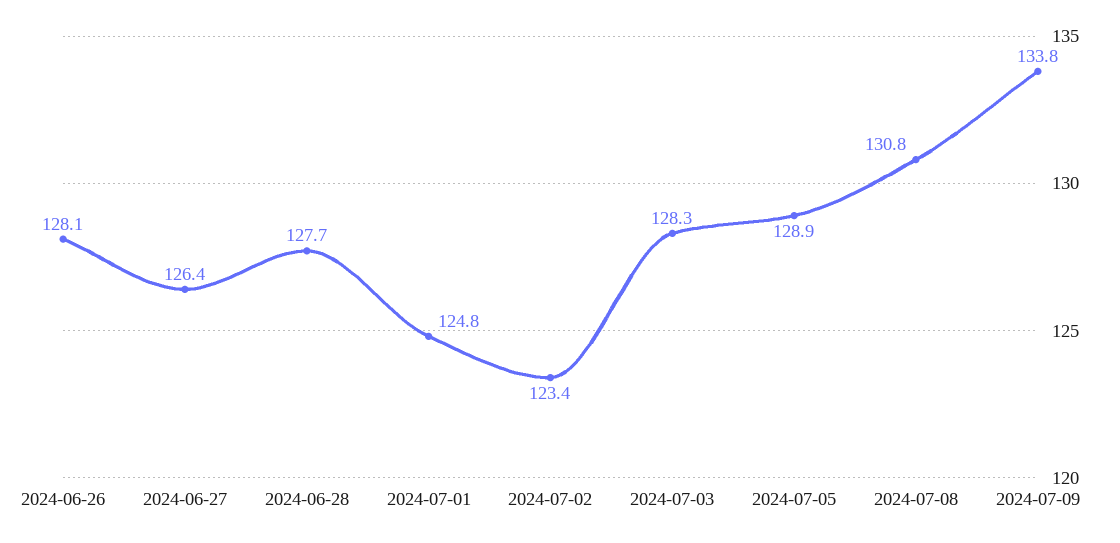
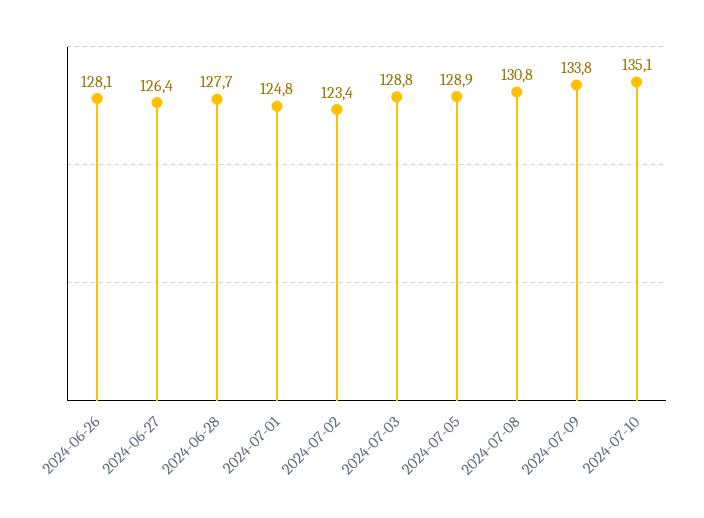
2024-07-03: 128.3 -> 128.8
2024-07-10: none -> 135.1

